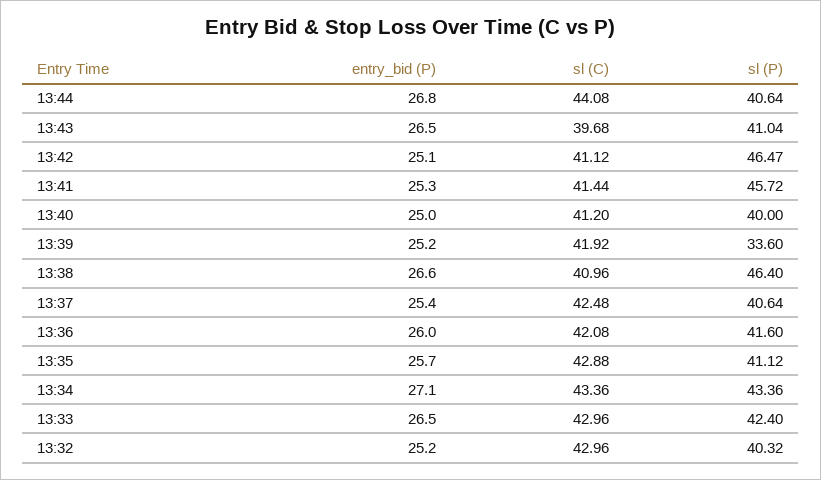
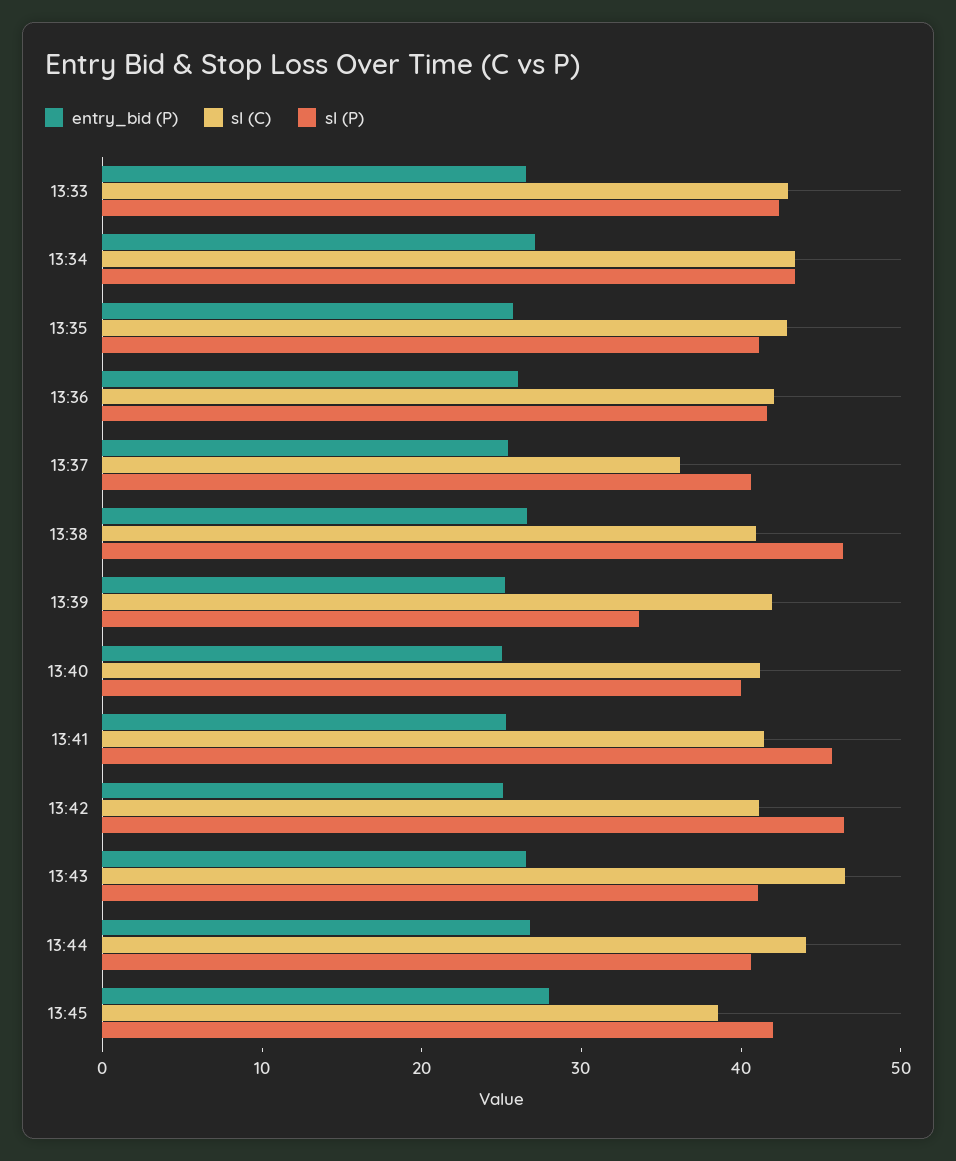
sl (C), 13:43: 39.68 -> 46
sl (C), 13:37: 42.48 -> 36
entry_bid (P), 13:32: 25.2 -> none
sl (C), 13:32: 42.96 -> none
sl (P), 13:32: 40.32 -> none
entry_bid (P), 13:45: none -> 28
sl (C), 13:45: none -> 38
sl (P), 13:45: none -> 42

